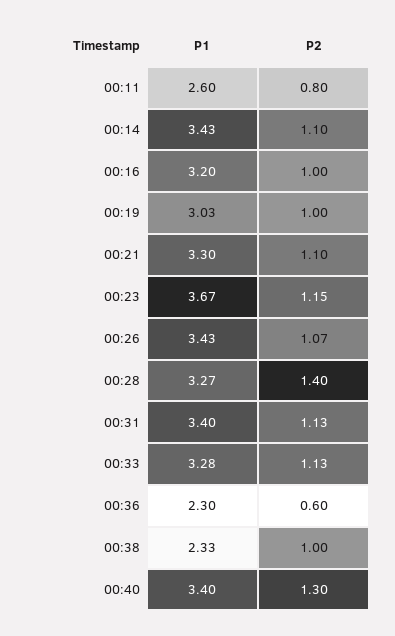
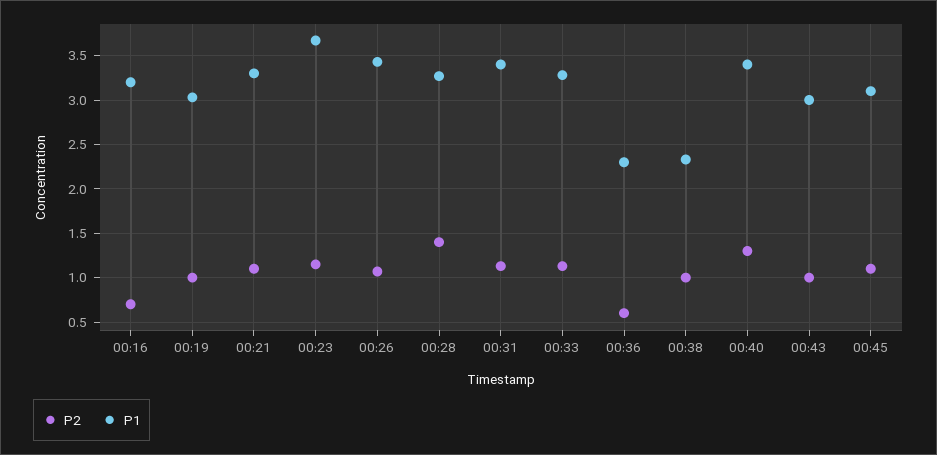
P1, 00:11: 2.6 -> none
P2, 00:11: 0.8 -> none
P1, 00:14: 3.43 -> none
P2, 00:14: 1.1 -> none
P2, 00:16: 1 -> 0.7
P2, 00:43: none -> 1
P1, 00:43: none -> 3
P2, 00:45: none -> 1.1
P1, 00:45: none -> 3.1

